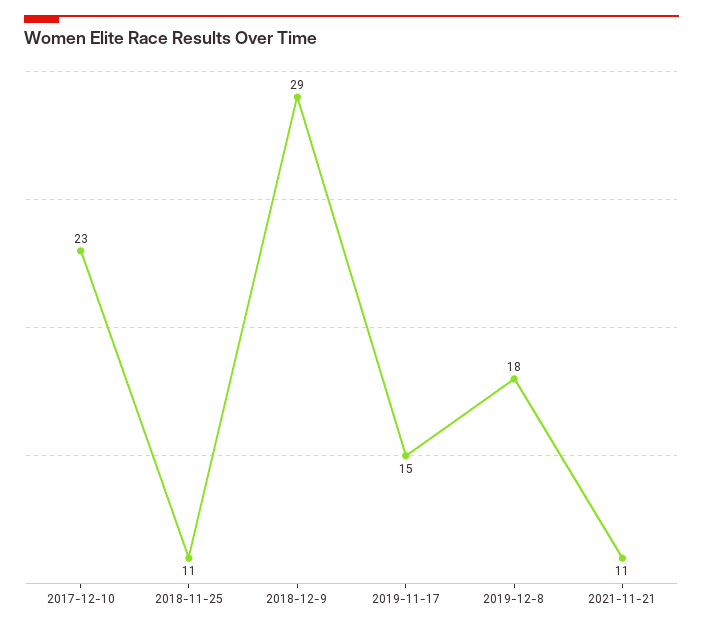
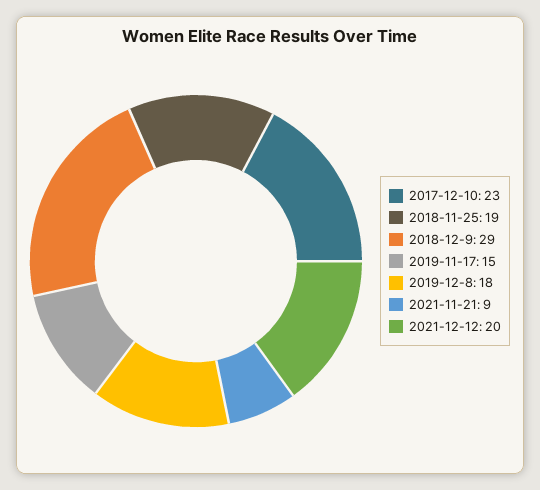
2018-11-25: 11 -> 19
2021-11-21: 11 -> 9
2021-12-12: none -> 20

